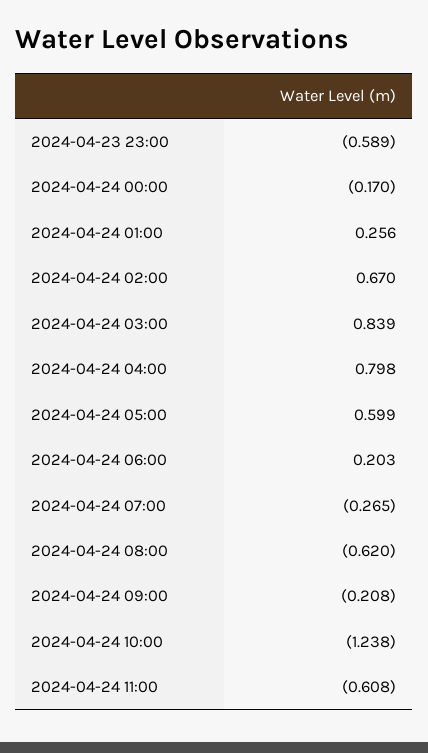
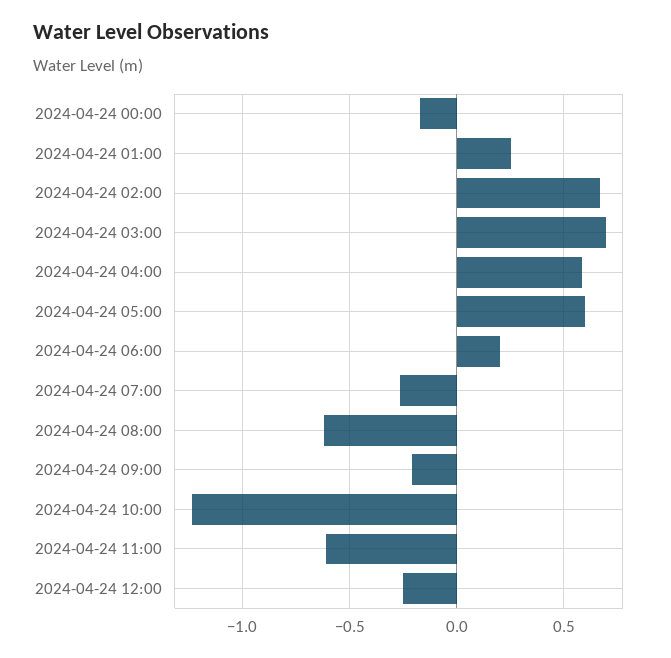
2024-04-23 23:00: -0.589 -> none
2024-04-24 03:00: 0.839 -> 0.7
2024-04-24 04:00: 0.798 -> 0.6
2024-04-24 12:00: none -> -0.25

